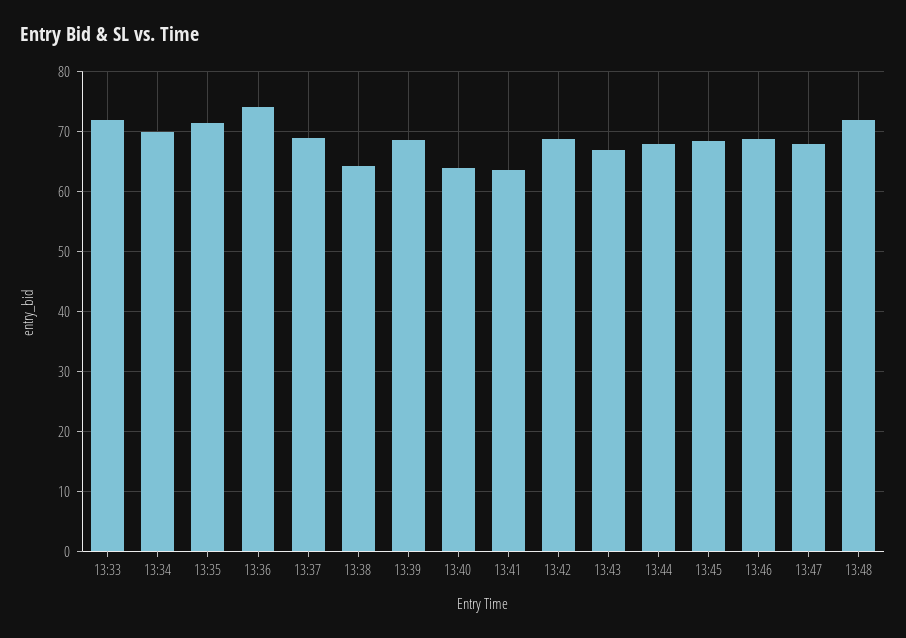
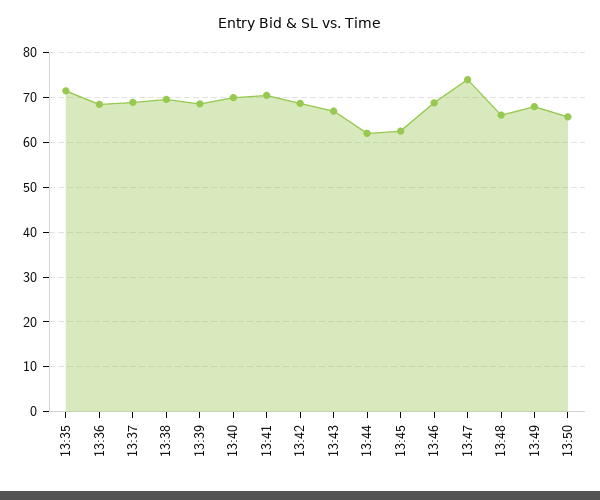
13:33: 72 -> none
13:34: 70 -> none
13:36: 74 -> 68
13:38: 64 -> 70
13:40: 64 -> 70
13:41: 64 -> 70
13:44: 68 -> 62
13:45: 68 -> 62
13:47: 68 -> 74
13:48: 72 -> 66
13:49: none -> 68
13:50: none -> 66

